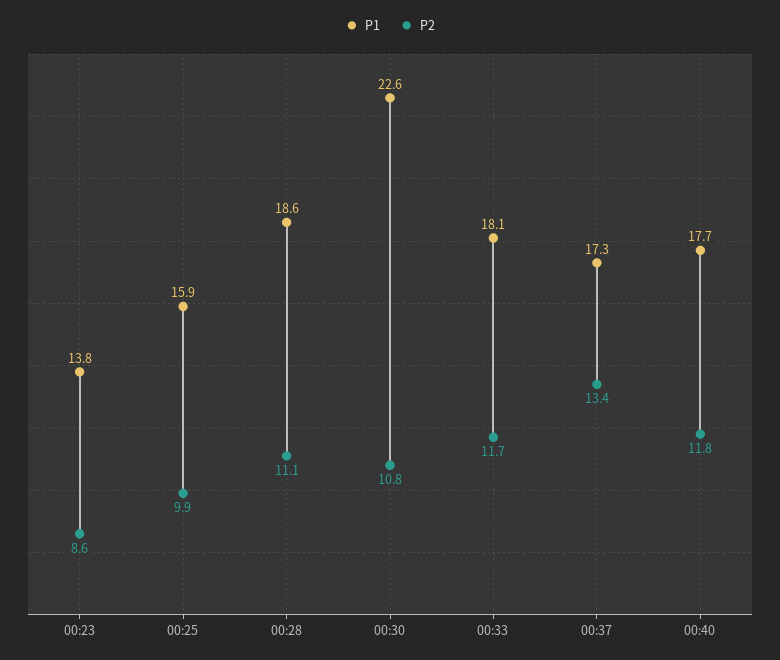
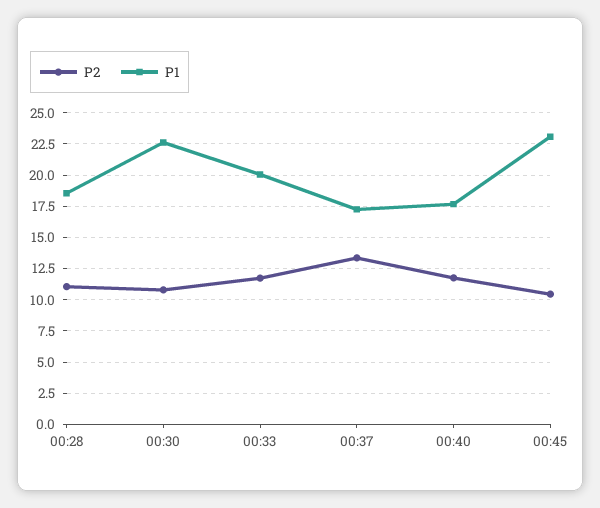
P1, 00:23: 13.8 -> none
P2, 00:23: 8.6 -> none
P1, 00:25: 15.9 -> none
P2, 00:25: 9.9 -> none
P1, 00:33: 18.1 -> 20
P2, 00:45: none -> 10.5
P1, 00:45: none -> 23

